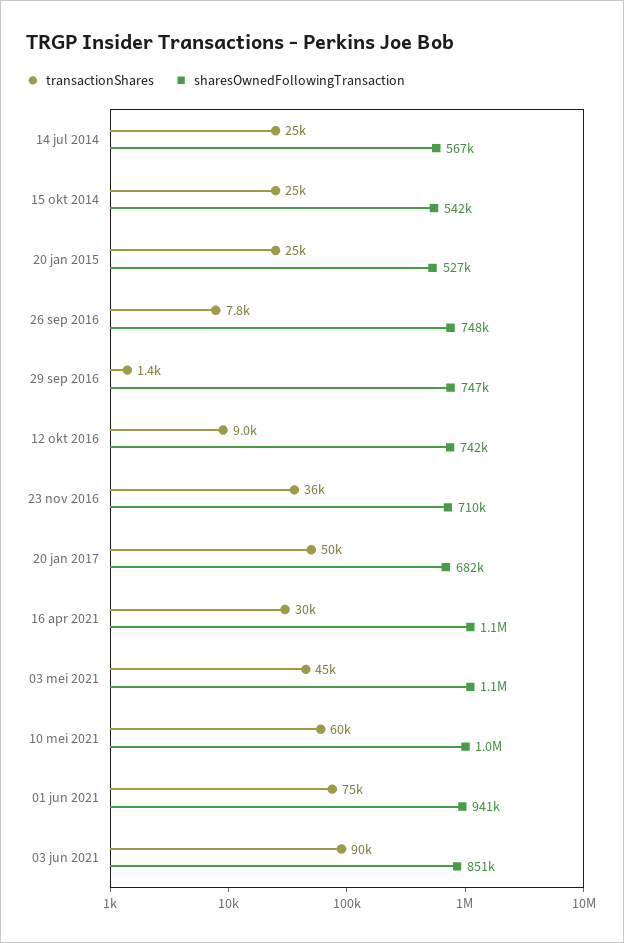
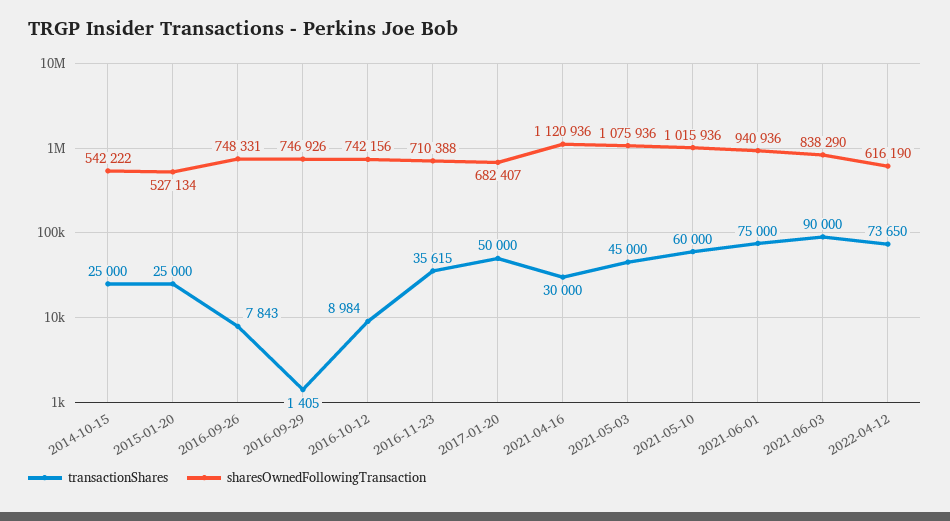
transactionShares, 14 jul 2014: 25000 -> none
sharesOwnedFollowingTransaction, 14 jul 2014: 567000 -> none
sharesOwnedFollowingTransaction, 03 jun 2021: 851000 -> 838290
transactionShares, 2022-04-12: none -> 73650
sharesOwnedFollowingTransaction, 2022-04-12: none -> 616190

